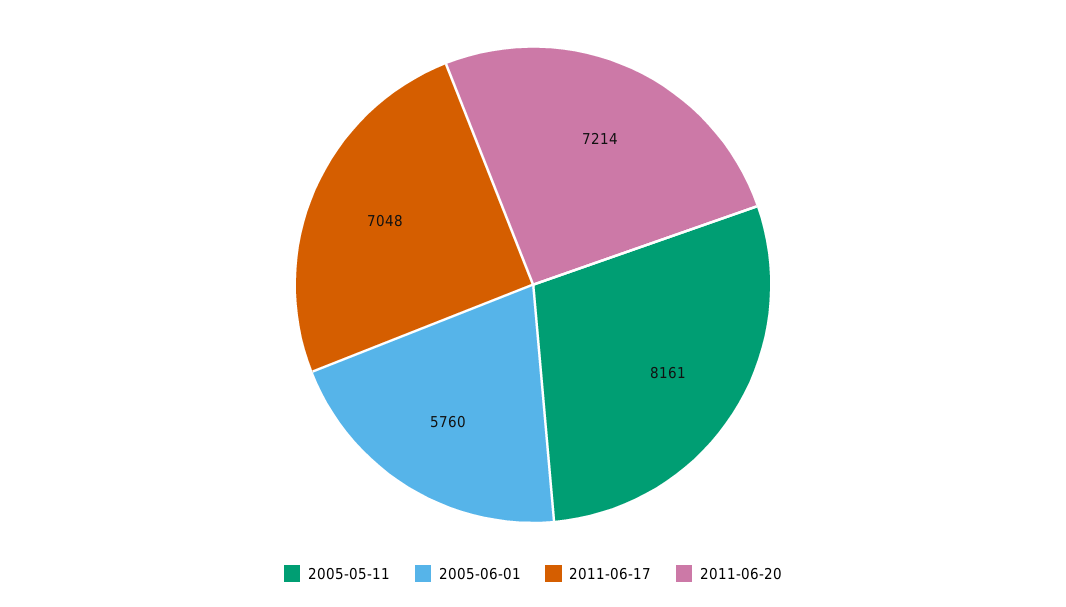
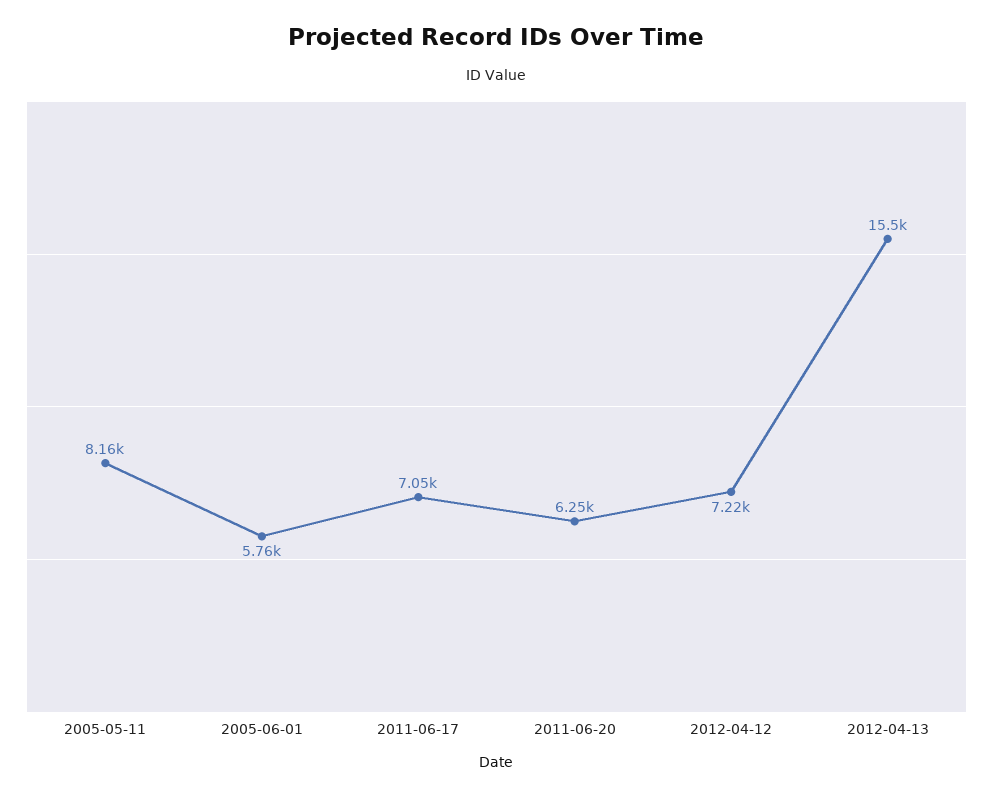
2011-06-20: 7214 -> 6250
2012-04-12: none -> 7220
2012-04-13: none -> 15500

